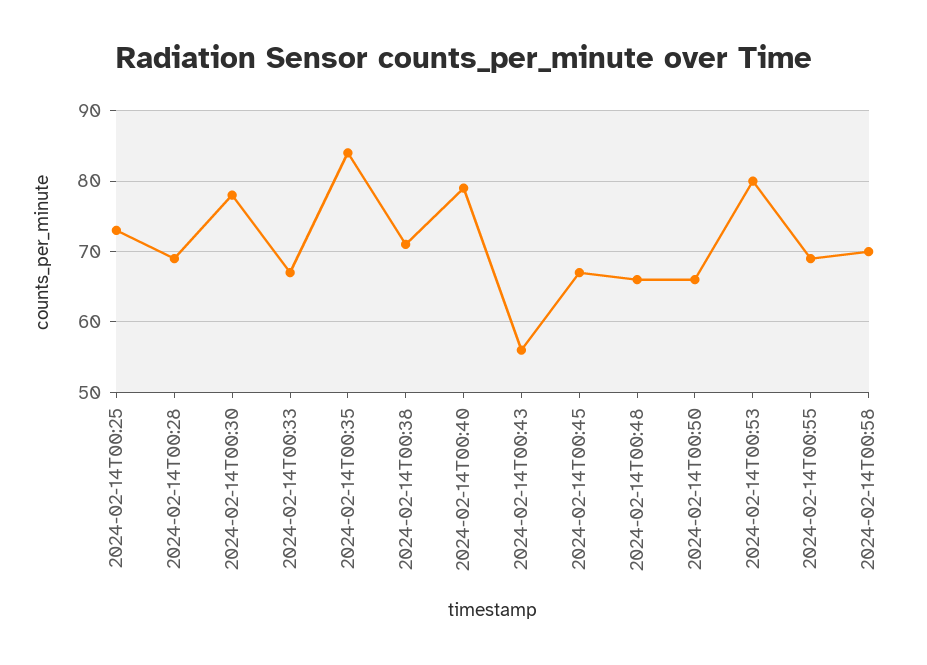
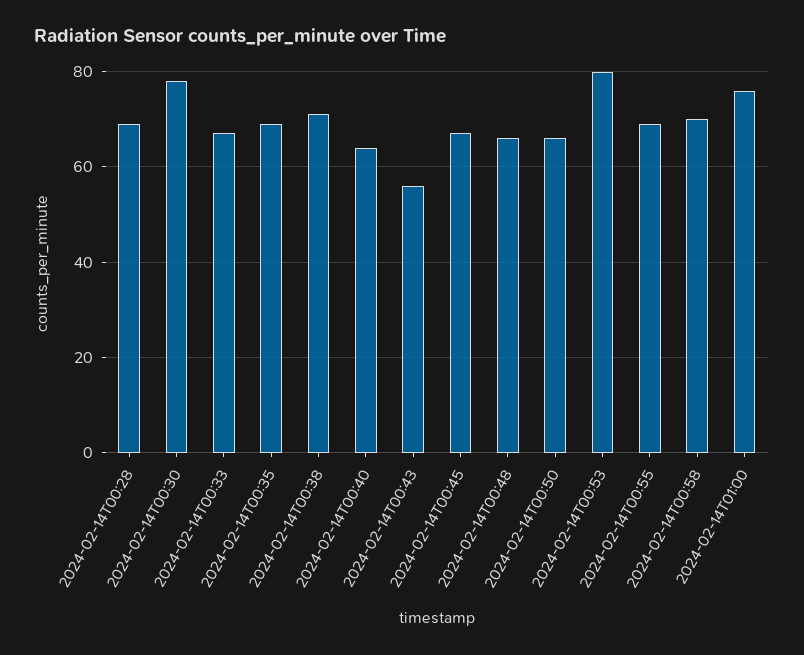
2024-02-14T00:25: 73 -> none
2024-02-14T00:35: 84 -> 70
2024-02-14T00:40: 79 -> 65
2024-02-14T01:00: none -> 75

